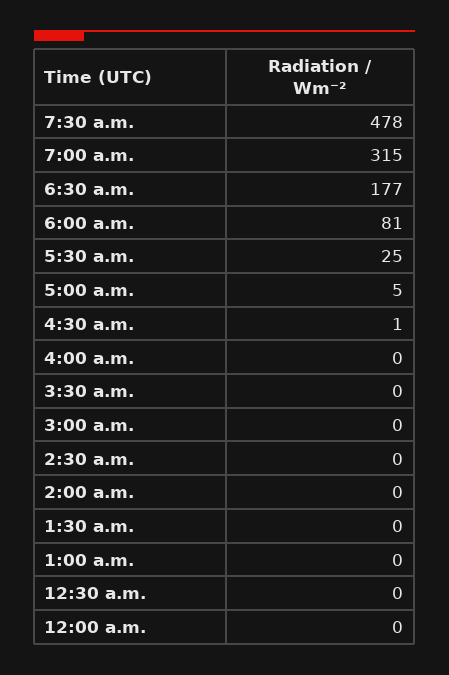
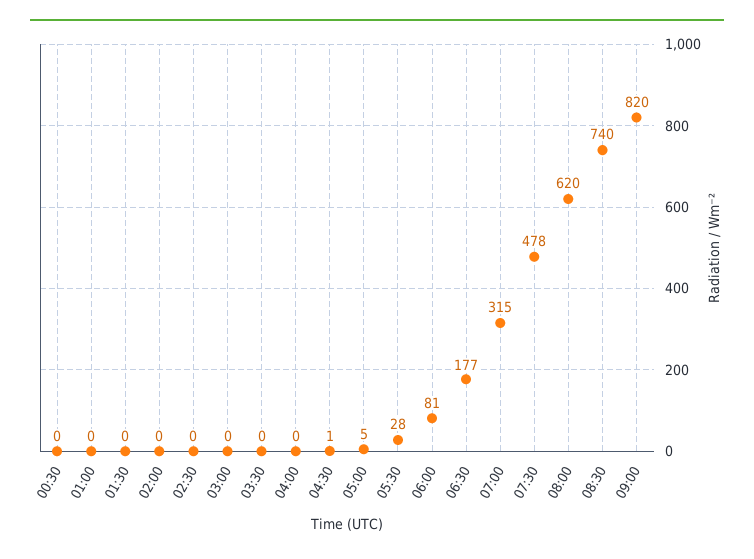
5:30 a.m.: 25 -> 28
12:00 a.m.: 0 -> none
08:00: none -> 620
08:30: none -> 740
09:00: none -> 820

